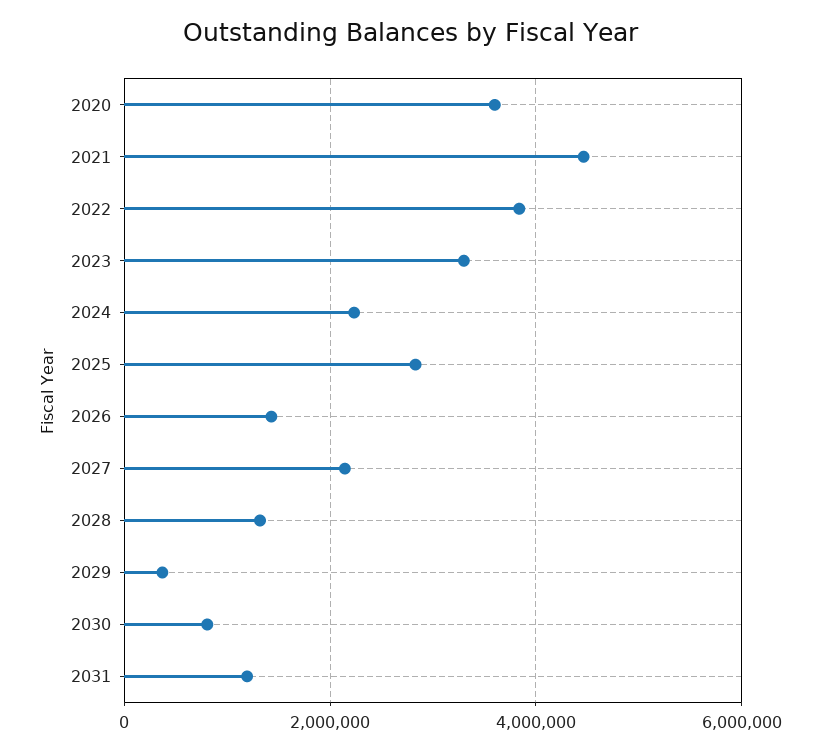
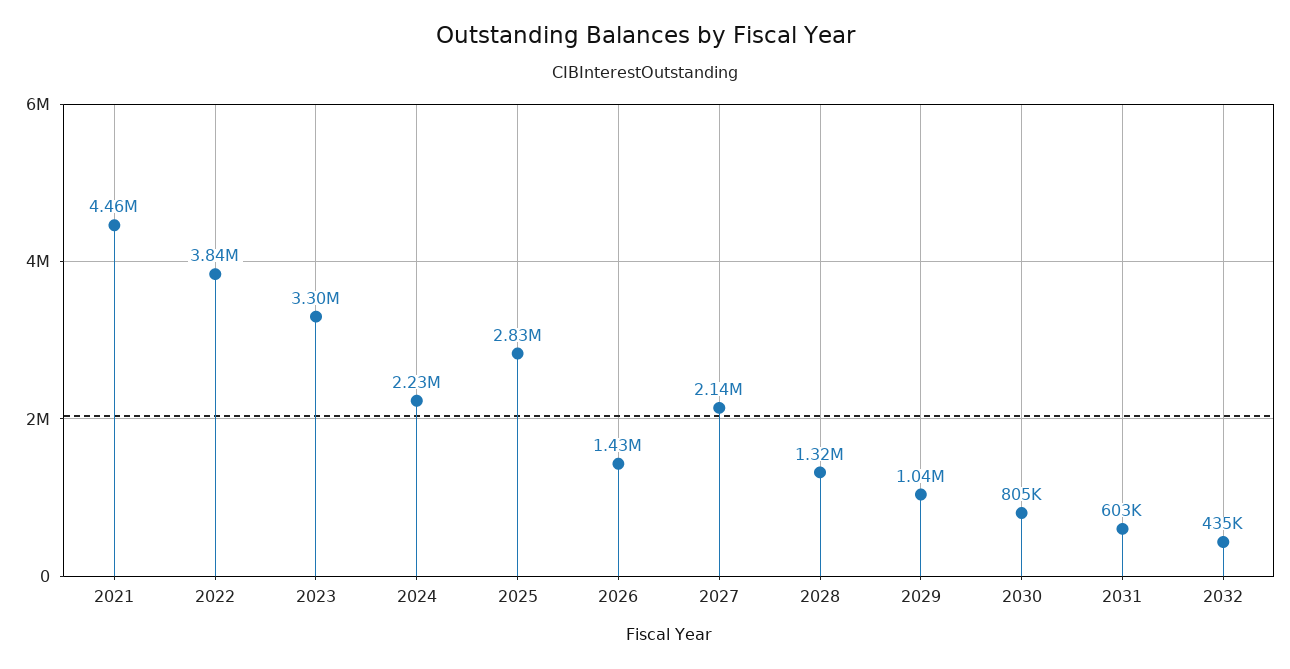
2020: 3600000 -> none
2029: 400000 -> 1040000
2031: 1200000 -> 603000
2032: none -> 435000

